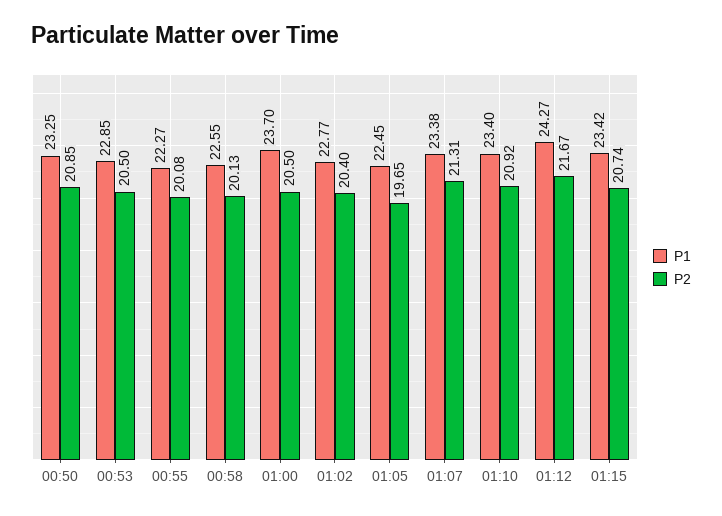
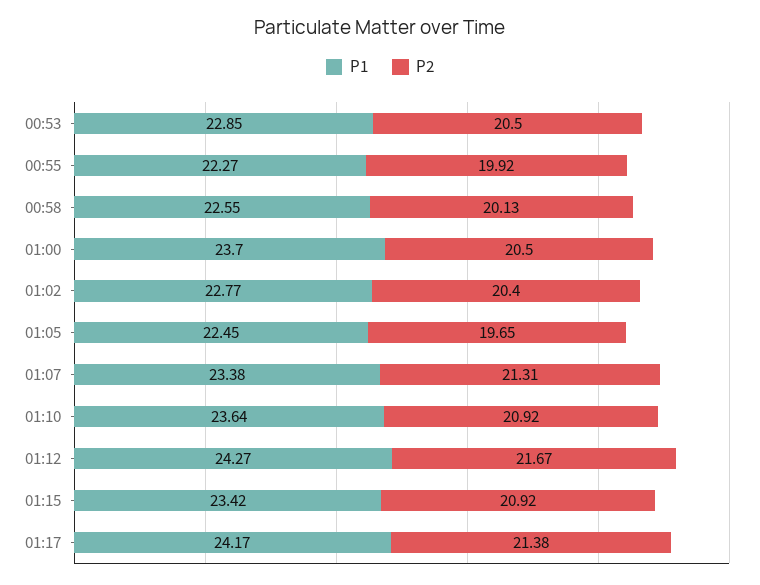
P1, 00:50: 23.25 -> none
P2, 00:50: 20.85 -> none
P2, 00:55: 20.08 -> 19.92
P1, 01:10: 23.4 -> 23.64
P2, 01:15: 20.74 -> 20.92
P1, 01:17: none -> 24.17
P2, 01:17: none -> 21.38

